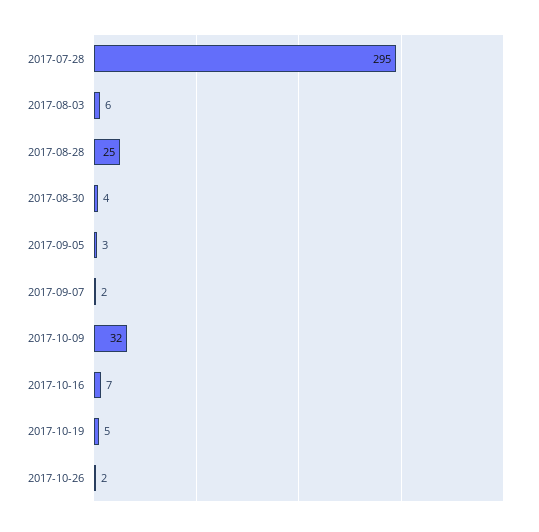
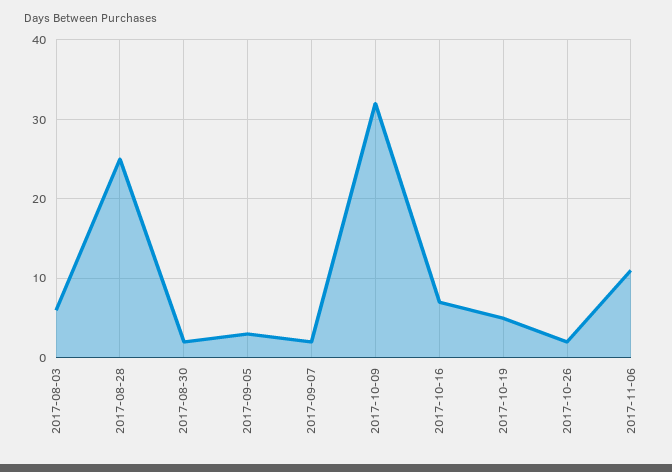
2017-07-28: 295 -> none
2017-08-30: 4 -> 2
2017-11-06: none -> 11

